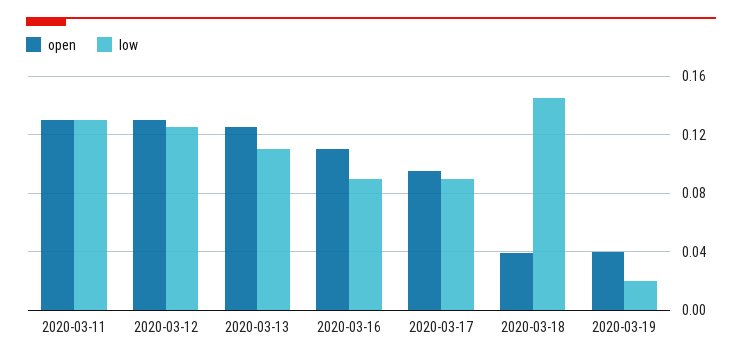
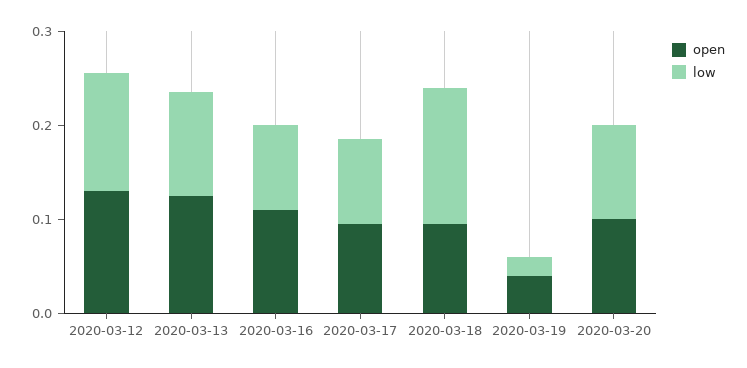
open, 2020-03-11: 0.13 -> none
low, 2020-03-11: 0.13 -> none
open, 2020-03-18: 0.04 -> 0.1
open, 2020-03-20: none -> 0.1
low, 2020-03-20: none -> 0.1

